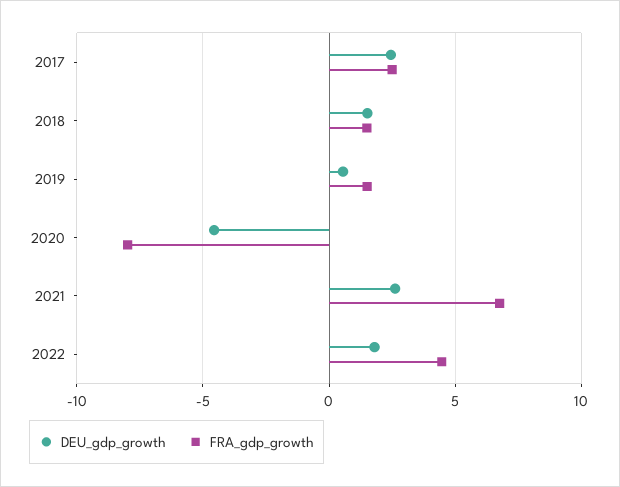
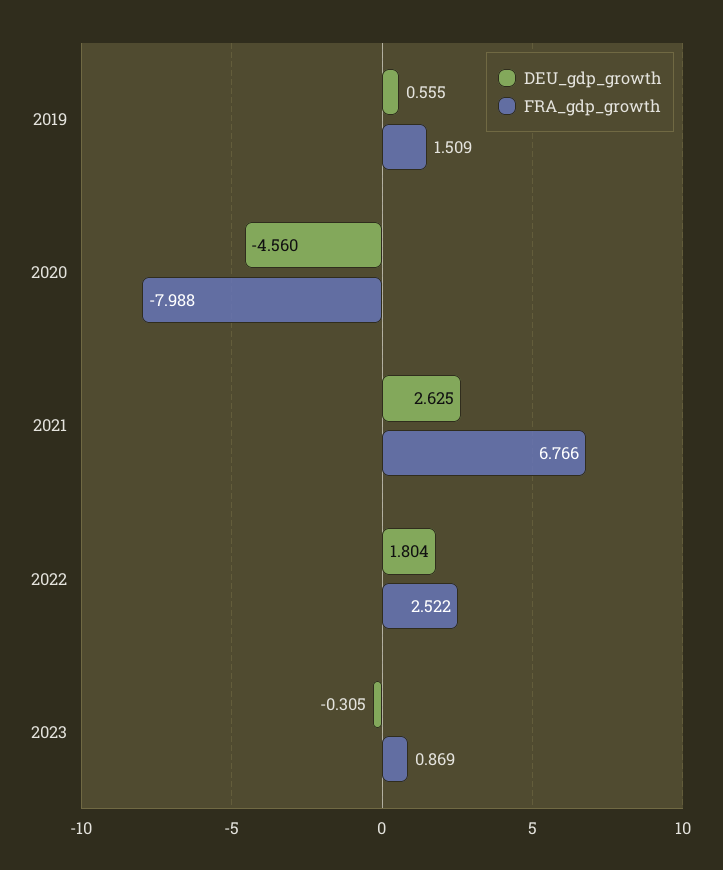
DEU_gdp_growth, 2017: 2.5 -> none
FRA_gdp_growth, 2017: 2.5 -> none
DEU_gdp_growth, 2018: 1.5 -> none
FRA_gdp_growth, 2018: 1.5 -> none
FRA_gdp_growth, 2022: 4.5 -> 2.522
DEU_gdp_growth, 2023: none -> -0.305
FRA_gdp_growth, 2023: none -> 0.869

